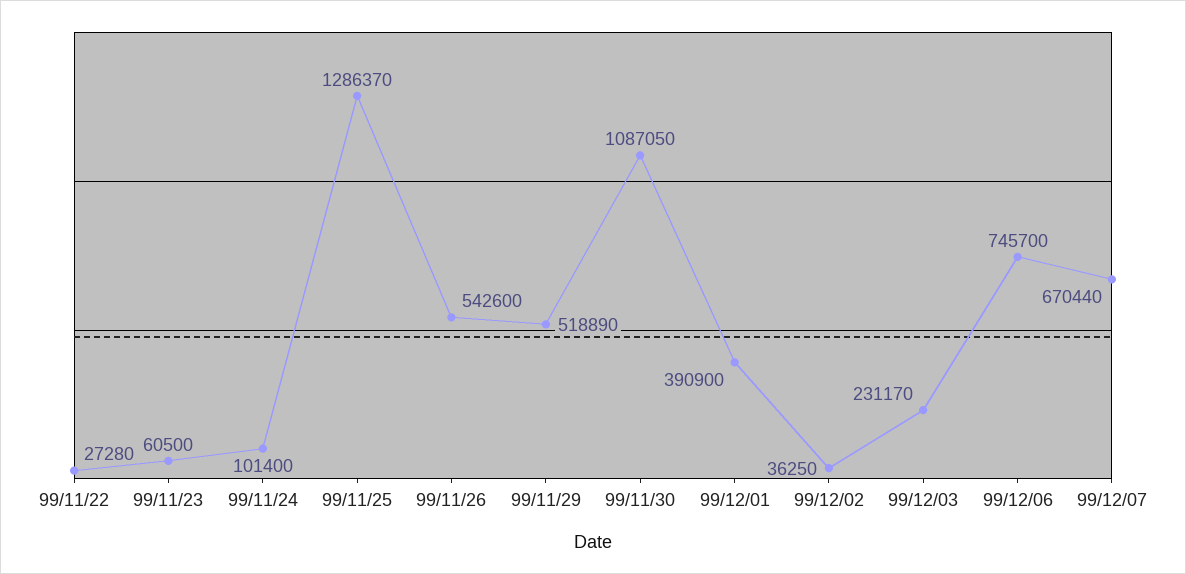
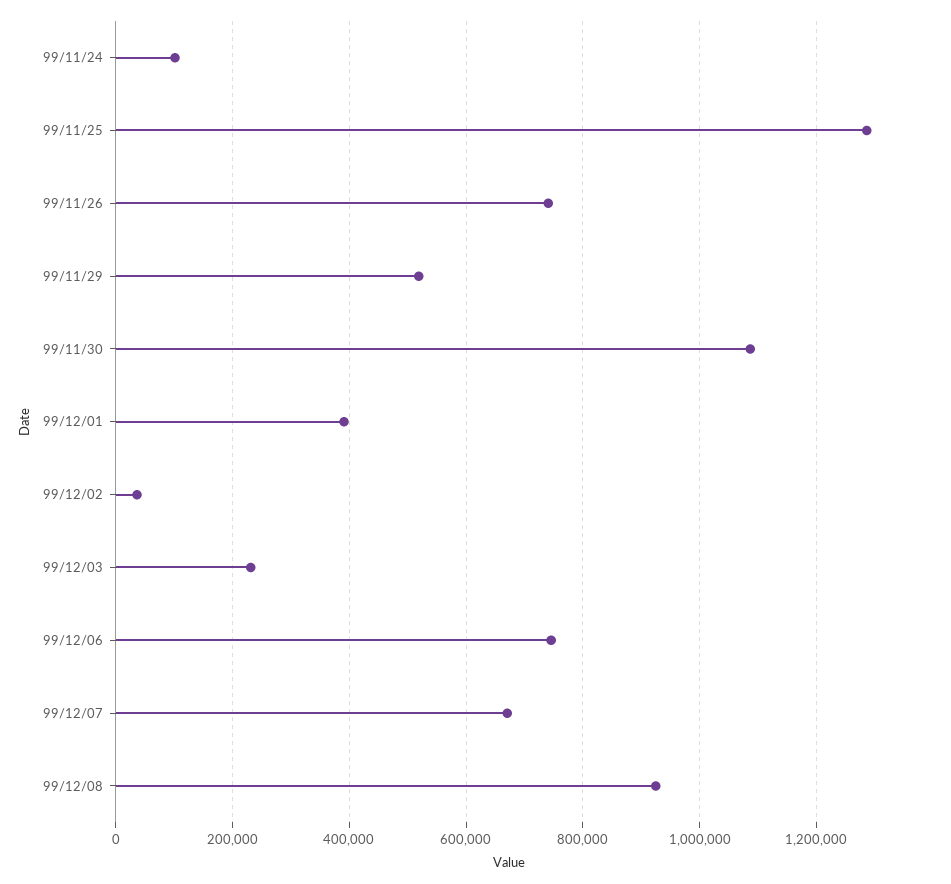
99/11/22: 27280 -> none
99/11/23: 60500 -> none
99/11/26: 542600 -> 740000
99/12/08: none -> 920000

